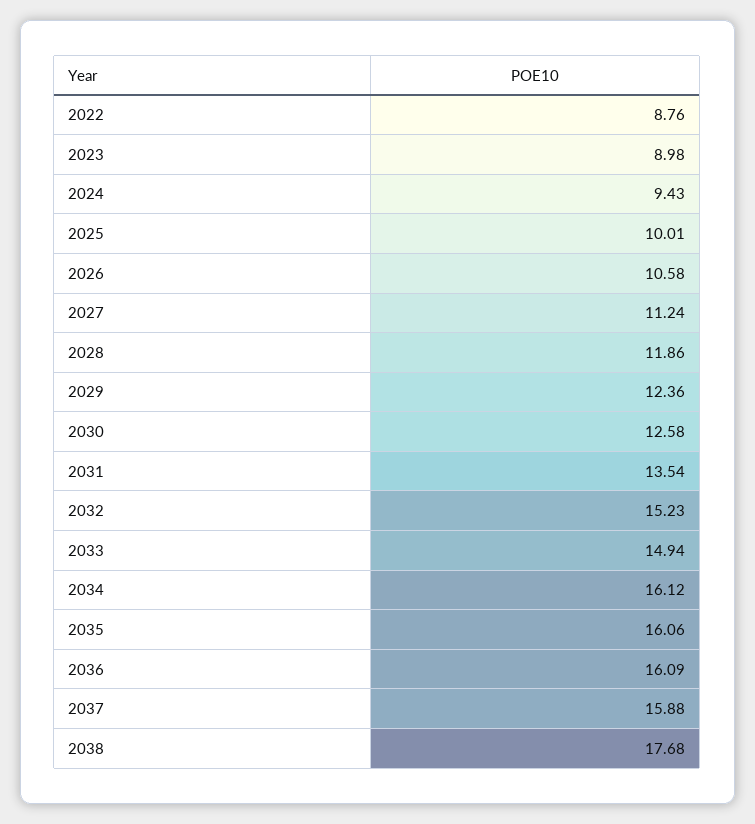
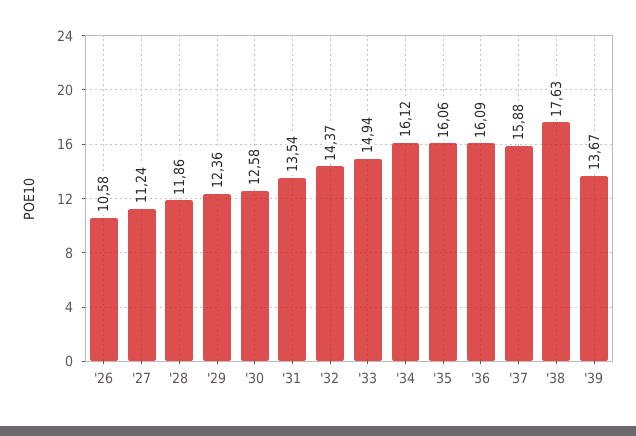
2022: 8.76 -> none
2023: 8.98 -> none
2024: 9.43 -> none
2025: 10.01 -> none
2032: 15.23 -> 14.37
2038: 17.68 -> 17.63
'39: none -> 13.67

